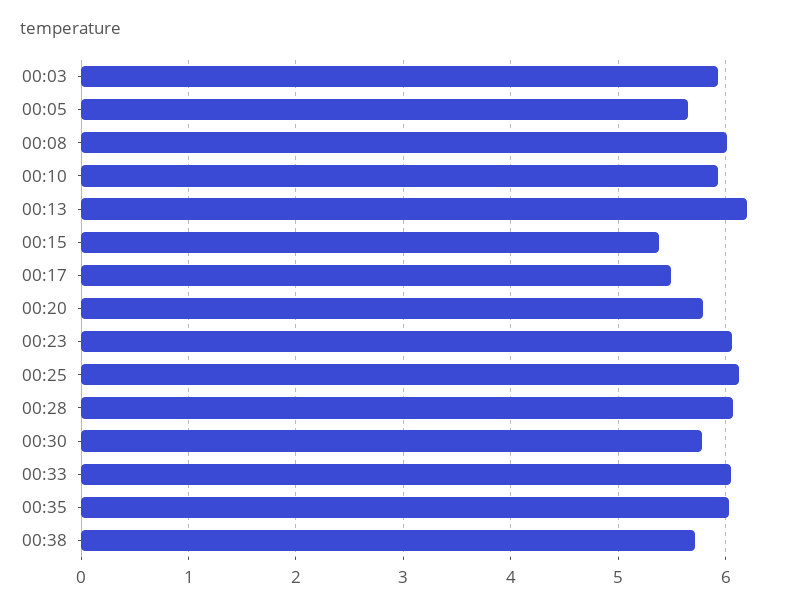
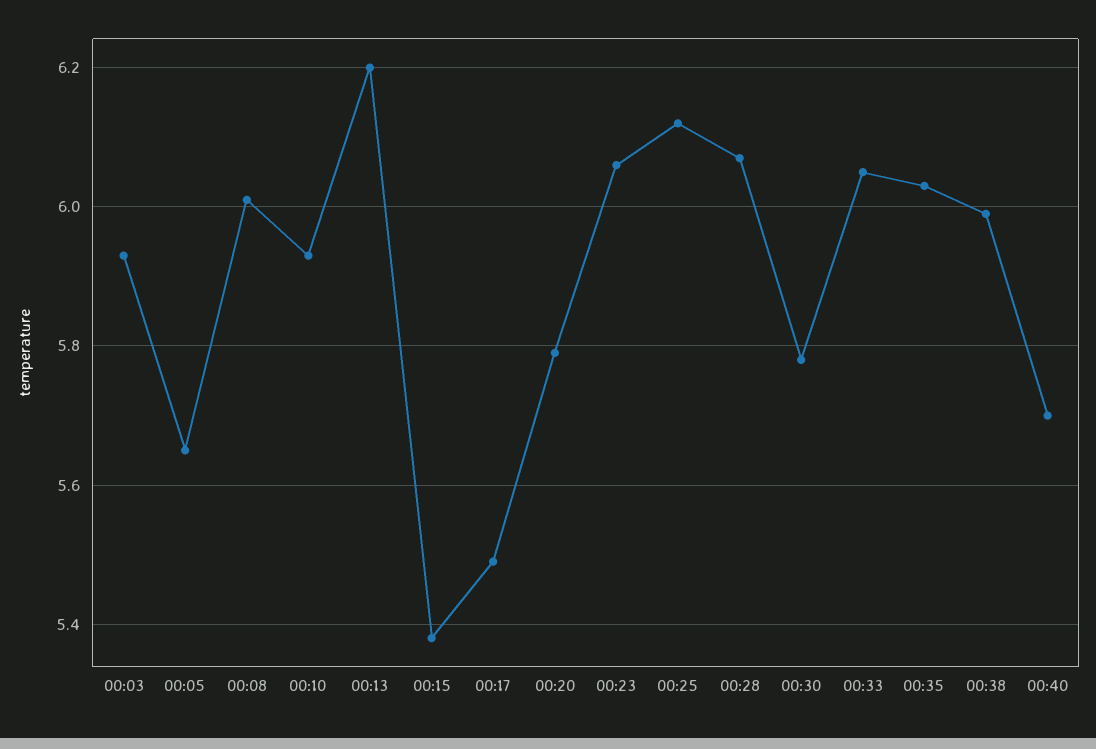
00:38: 5.7 -> 6
00:40: none -> 5.7

